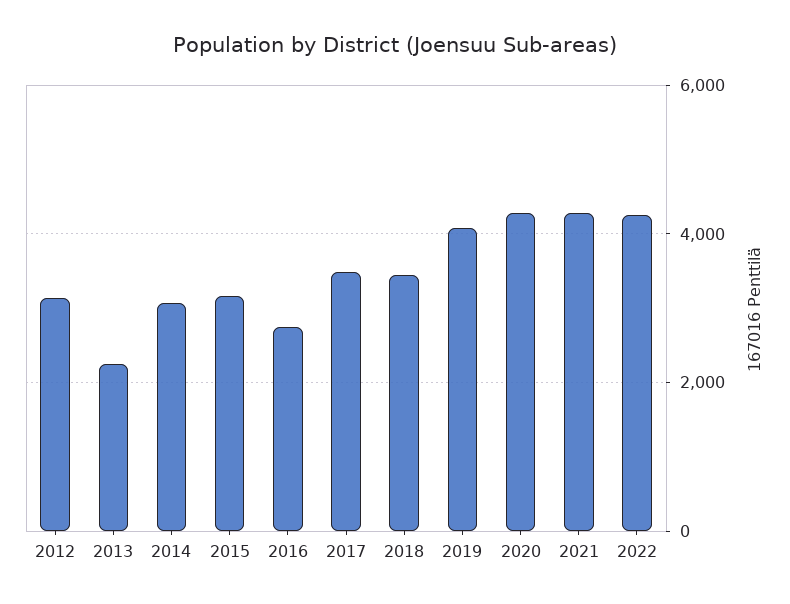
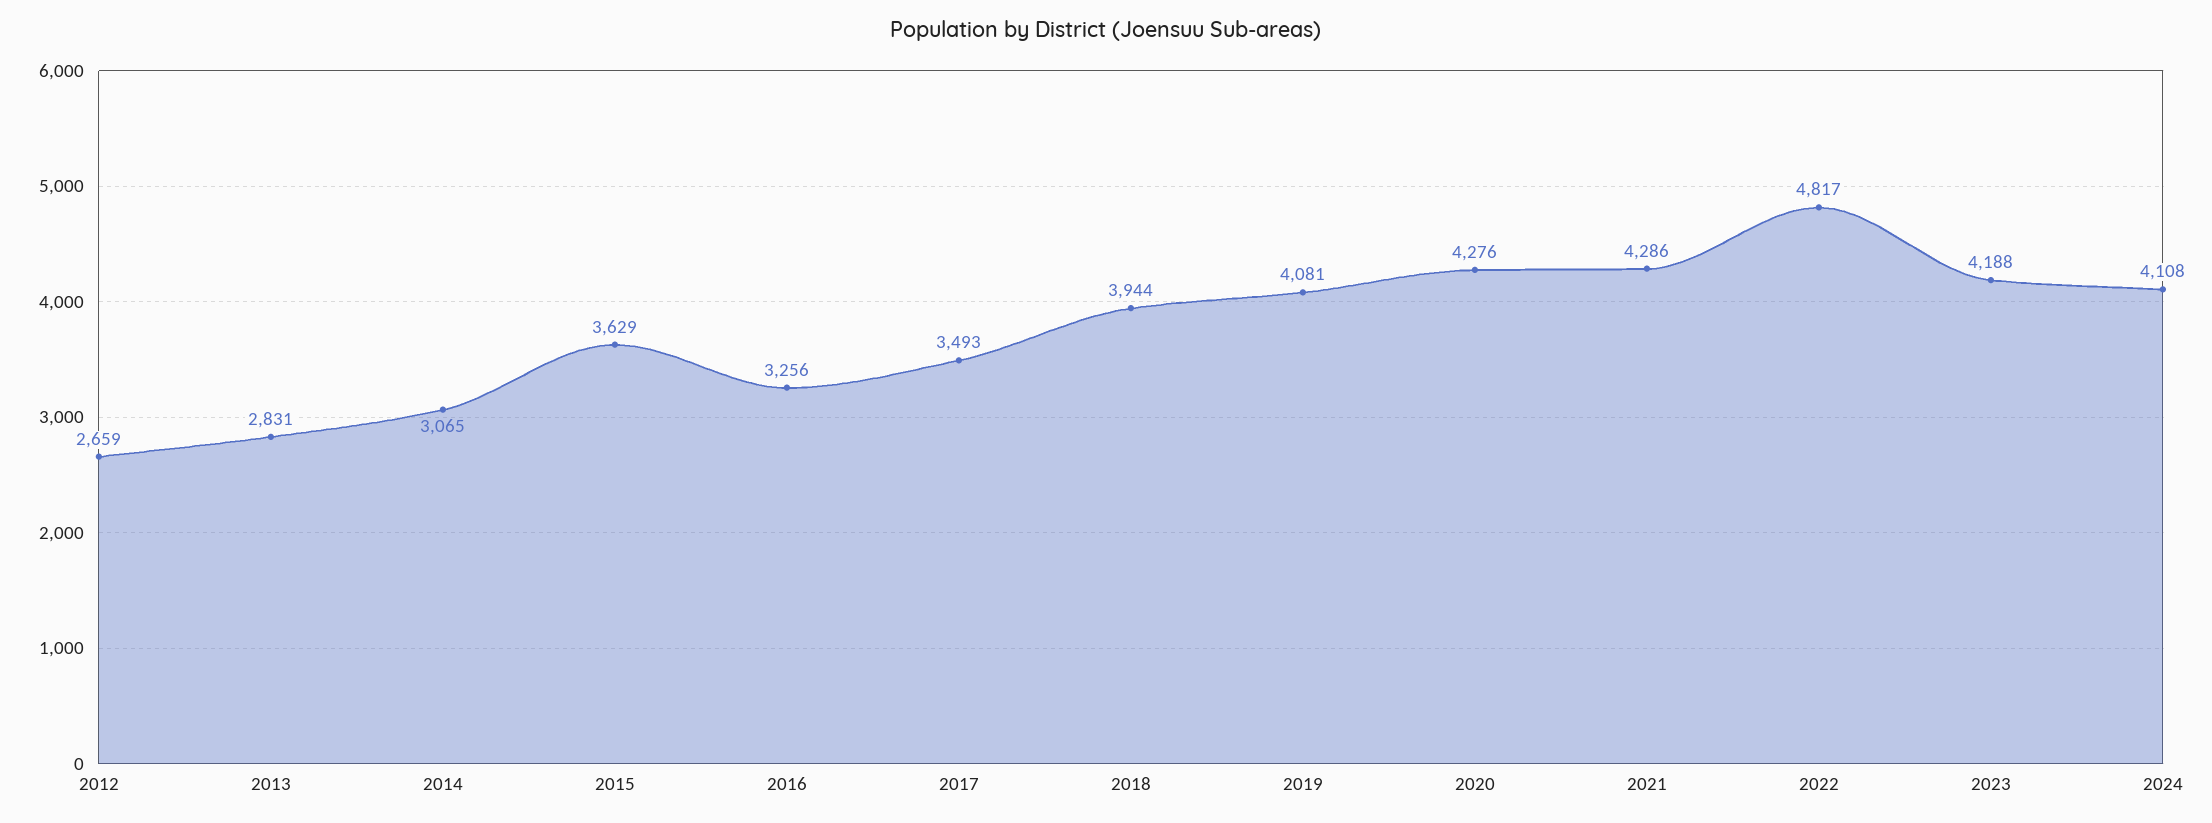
2012: 3200 -> 2659
2013: 2200 -> 2831
2015: 3200 -> 3629
2016: 2800 -> 3256
2018: 3400 -> 3944
2022: 4200 -> 4817
2023: none -> 4188
2024: none -> 4108

